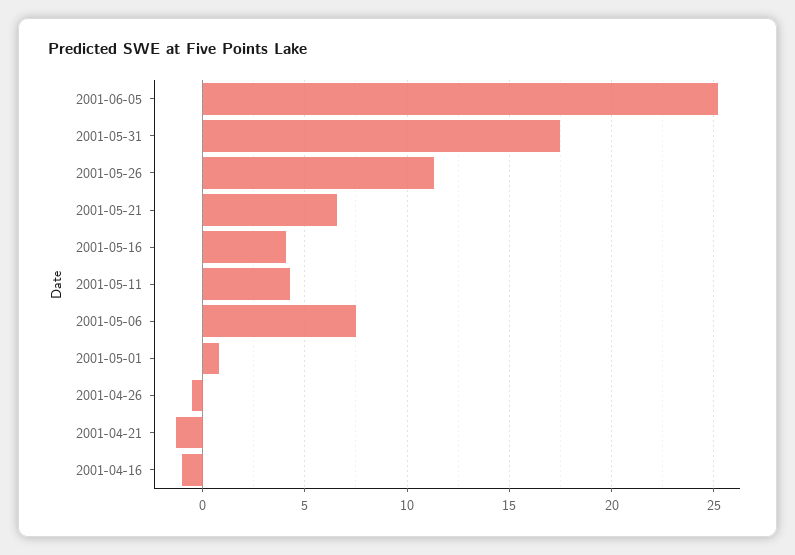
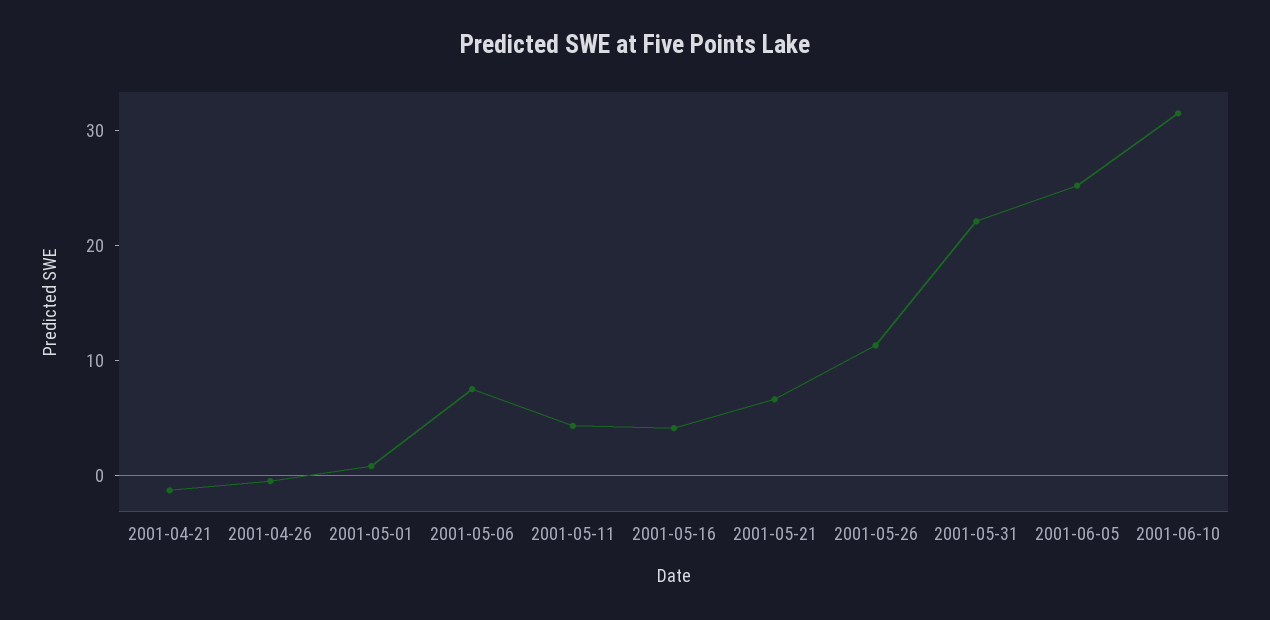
2001-05-31: 17.5 -> 22
2001-04-16: -1 -> none
2001-06-10: none -> 32

